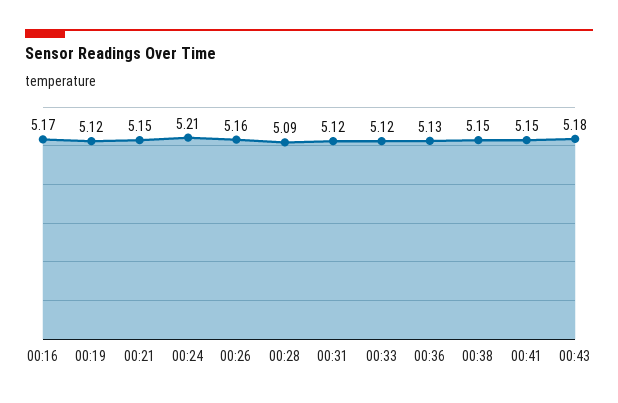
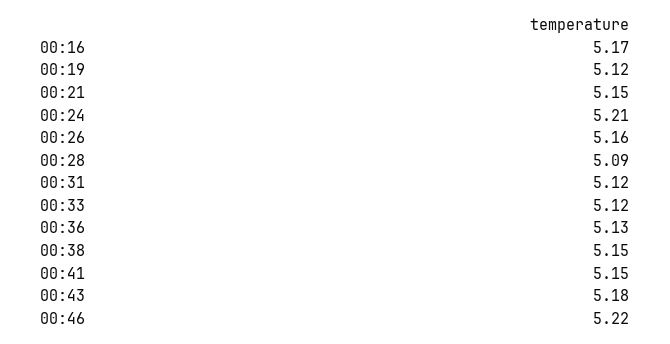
00:46: none -> 5.22

